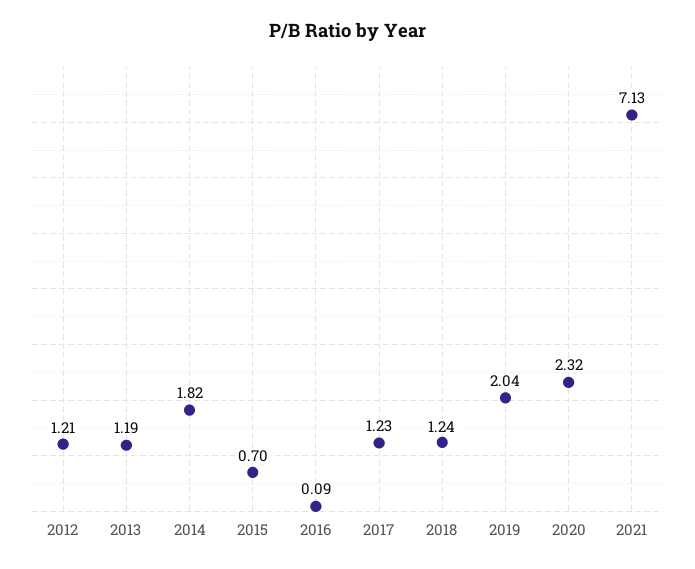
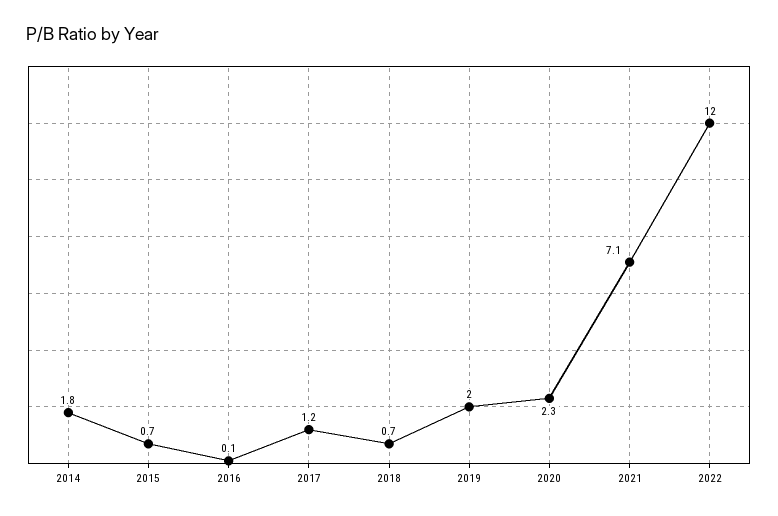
2012: 1.21 -> none
2013: 1.19 -> none
2018: 1.24 -> 0.7
2022: none -> 12

